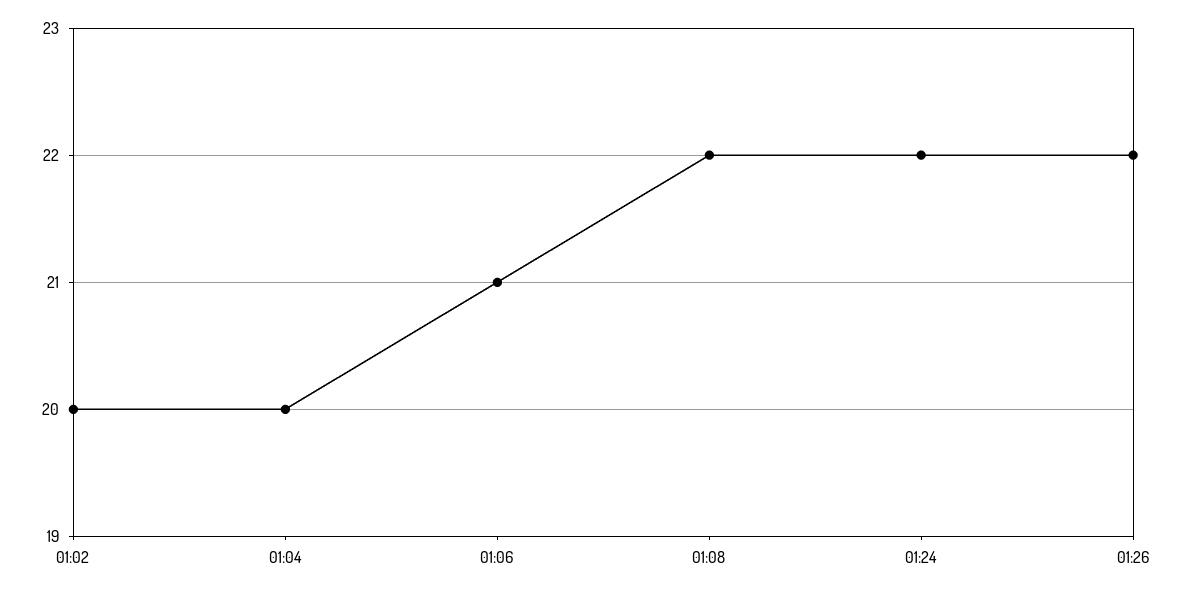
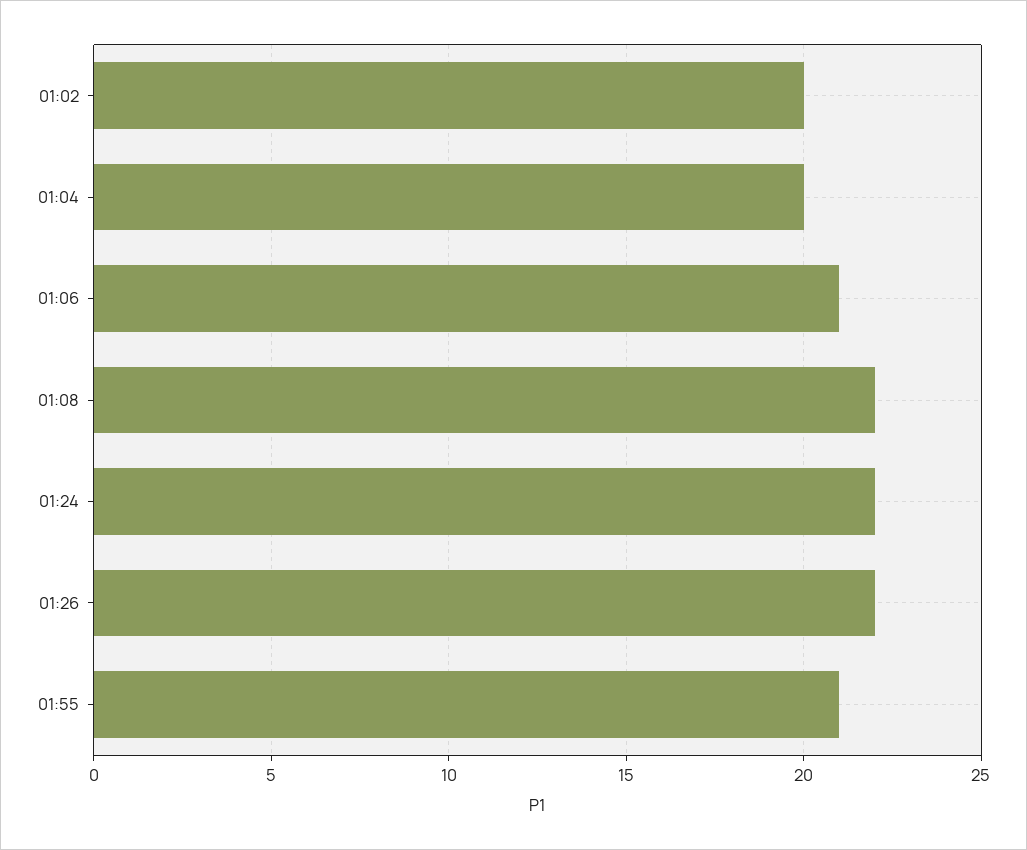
01:55: none -> 21

